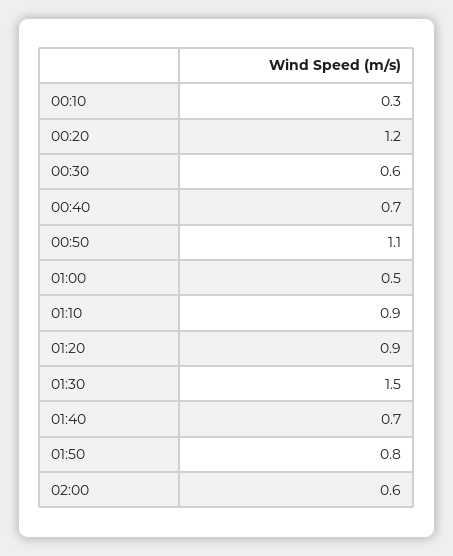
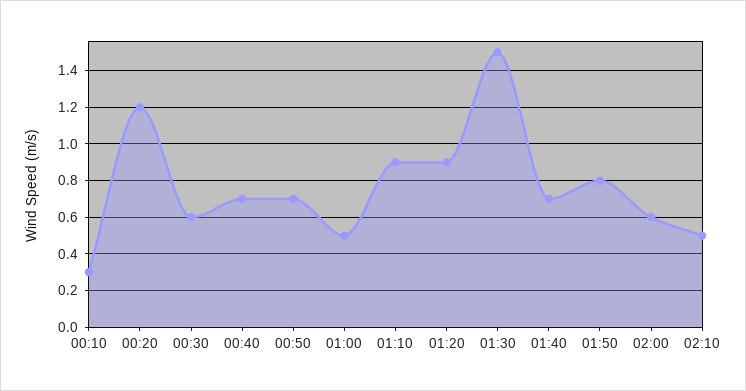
00:50: 1.1 -> 0.7
02:10: none -> 0.5

